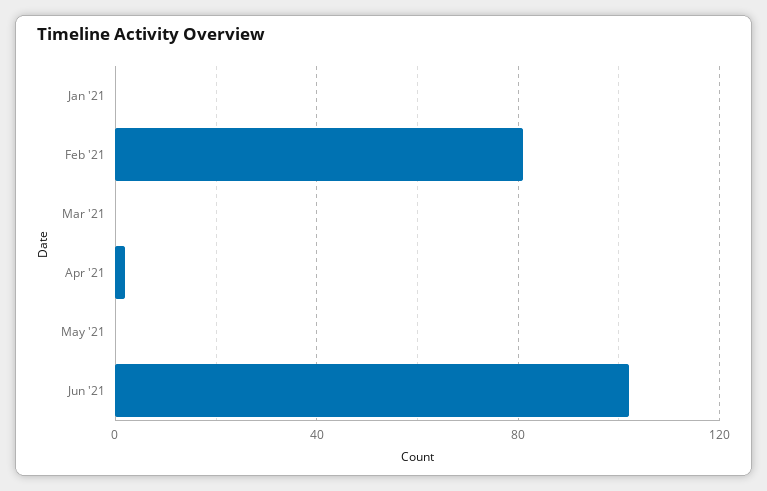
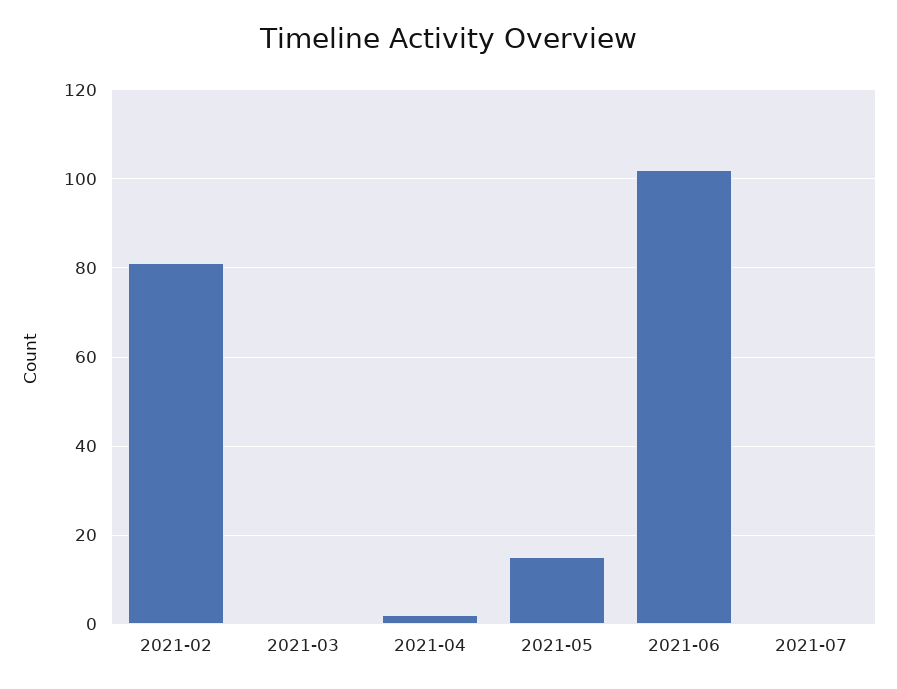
Jan '21: 0 -> none
May '21: 0 -> 15
2021-07: none -> 0

